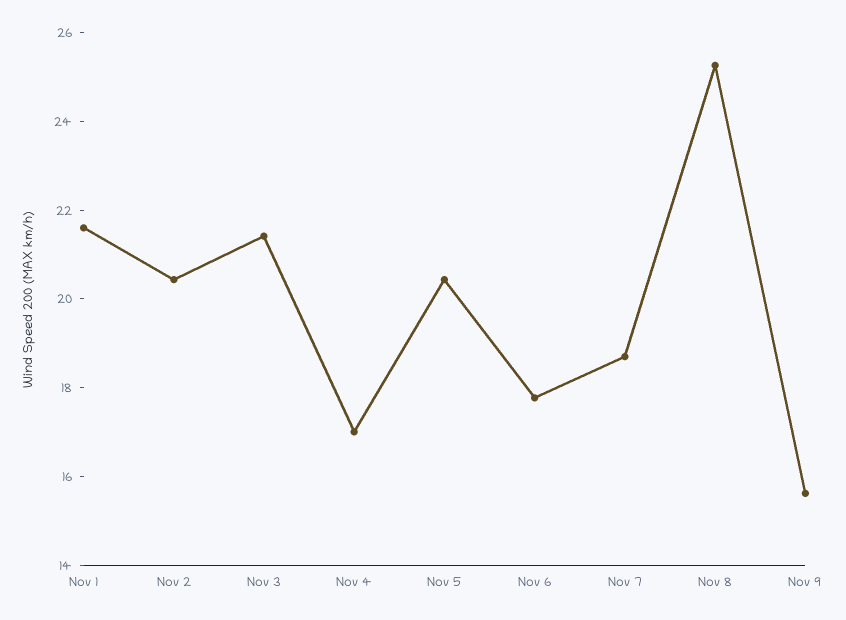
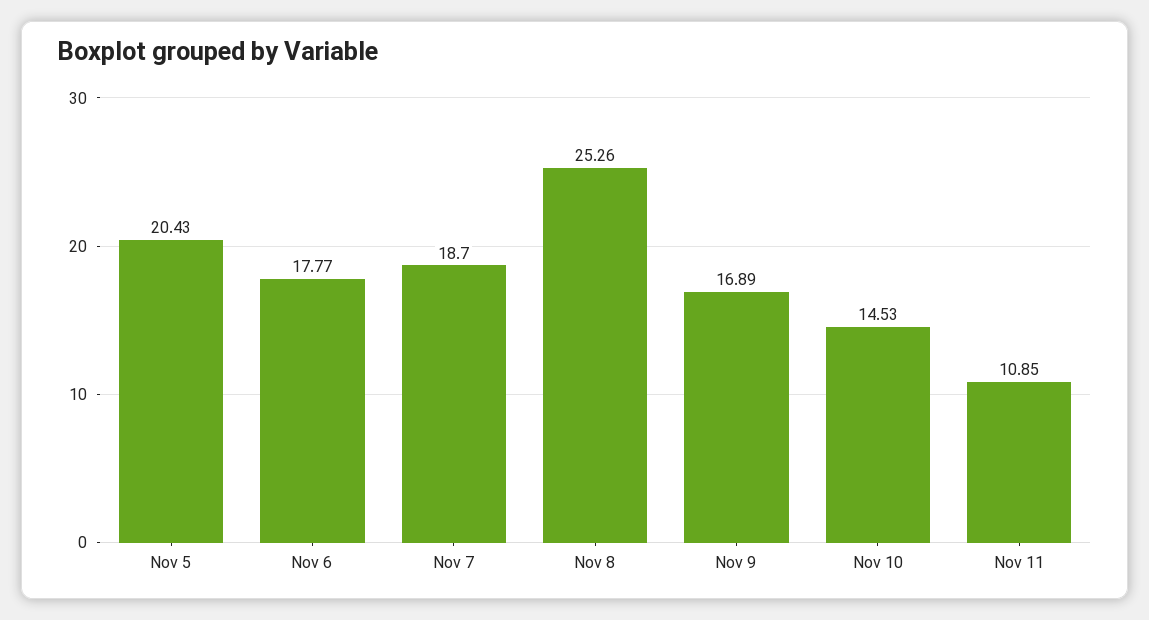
Nov 1: 21.5 -> none
Nov 2: 20.5 -> none
Nov 3: 21.5 -> none
Nov 4: 17 -> none
Nov 9: 15.5 -> 16.89
Nov 10: none -> 14.53
Nov 11: none -> 10.85

